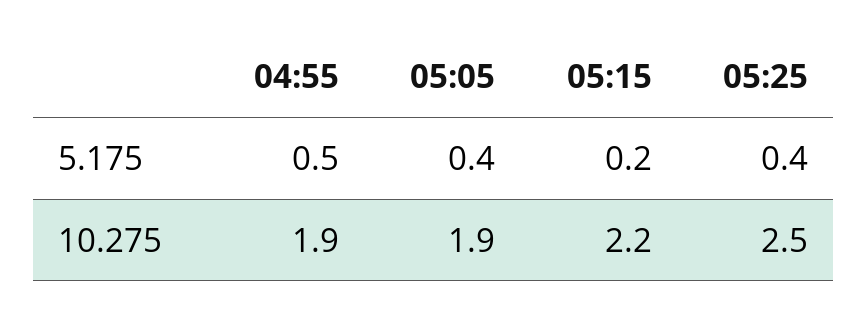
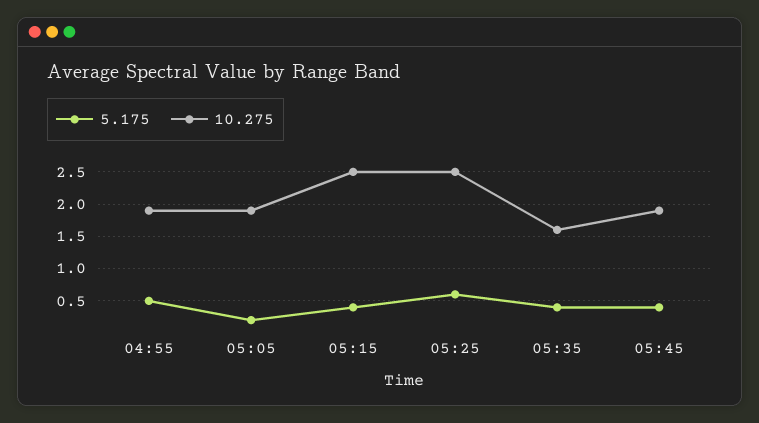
5.175, 05:05: 0.4 -> 0.2
5.175, 05:15: 0.2 -> 0.4
5.175, 05:25: 0.4 -> 0.6
10.275, 05:15: 2.2 -> 2.5
5.175, 05:35: none -> 0.4
10.275, 05:35: none -> 1.6
5.175, 05:45: none -> 0.4
10.275, 05:45: none -> 1.9

